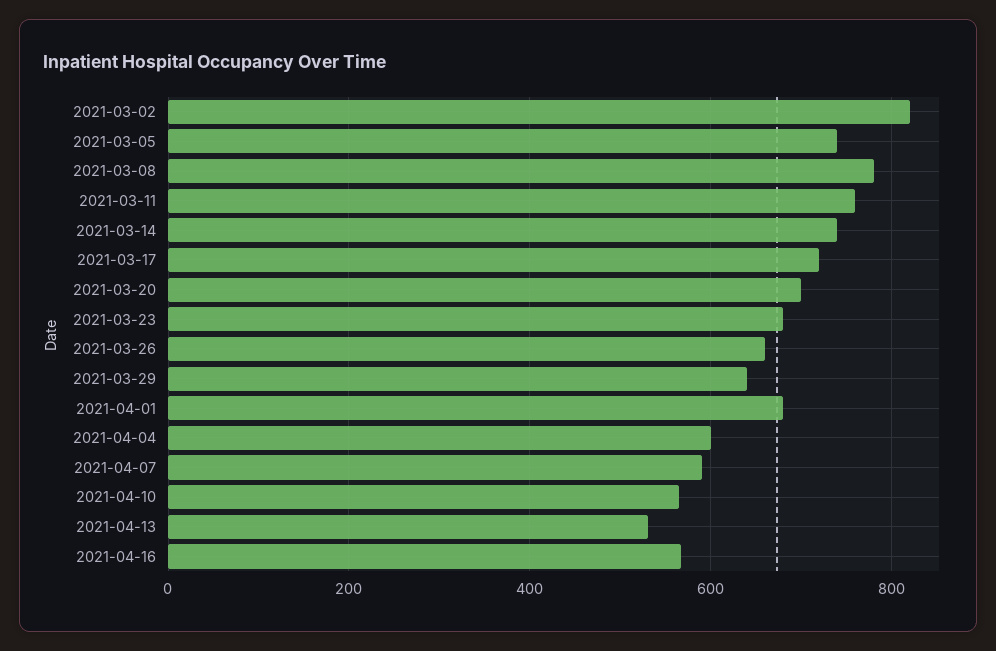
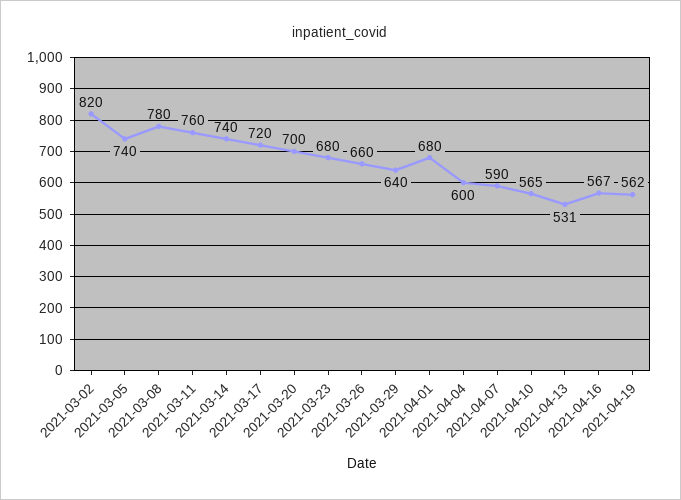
2021-04-19: none -> 562

